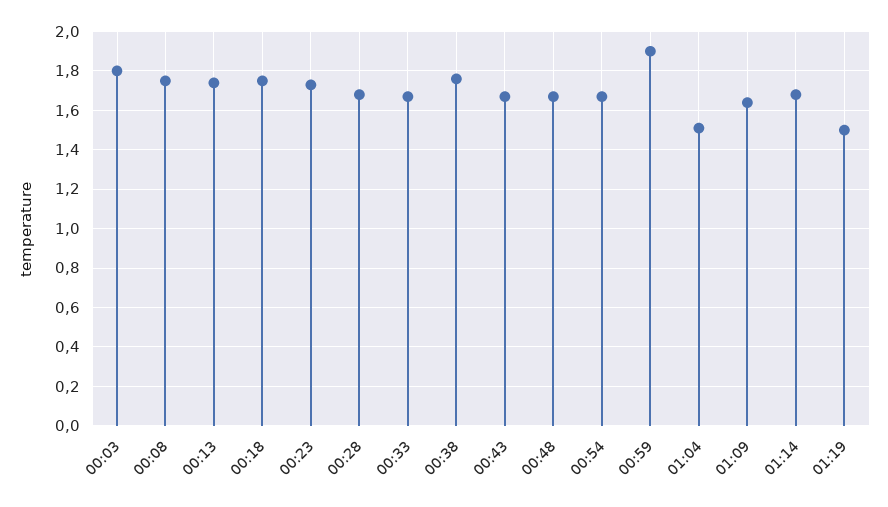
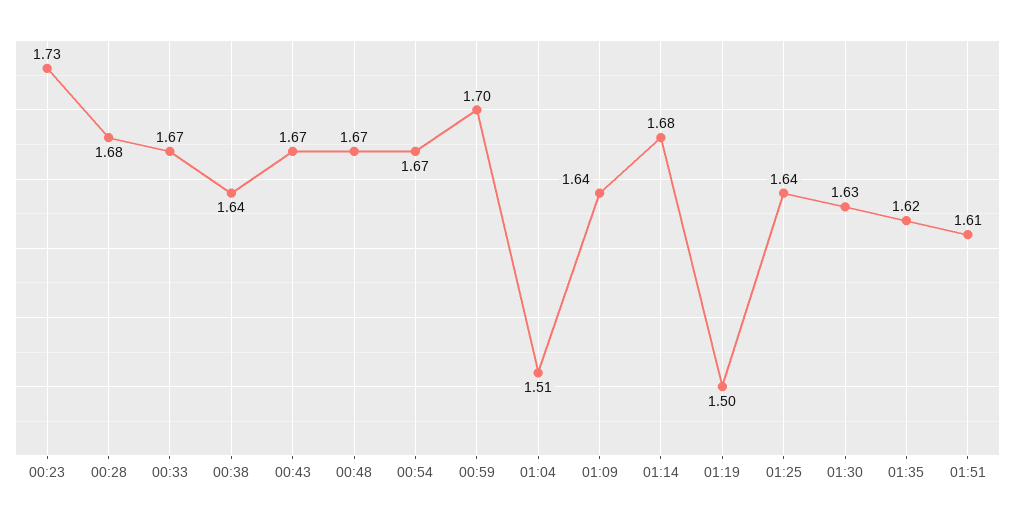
00:03: 1.8 -> none
00:08: 1.75 -> none
00:13: 1.75 -> none
00:18: 1.75 -> none
00:38: 1.75 -> 1.64
00:59: 1.9 -> 1.7
01:25: none -> 1.64
01:30: none -> 1.63
01:35: none -> 1.62
01:51: none -> 1.61

